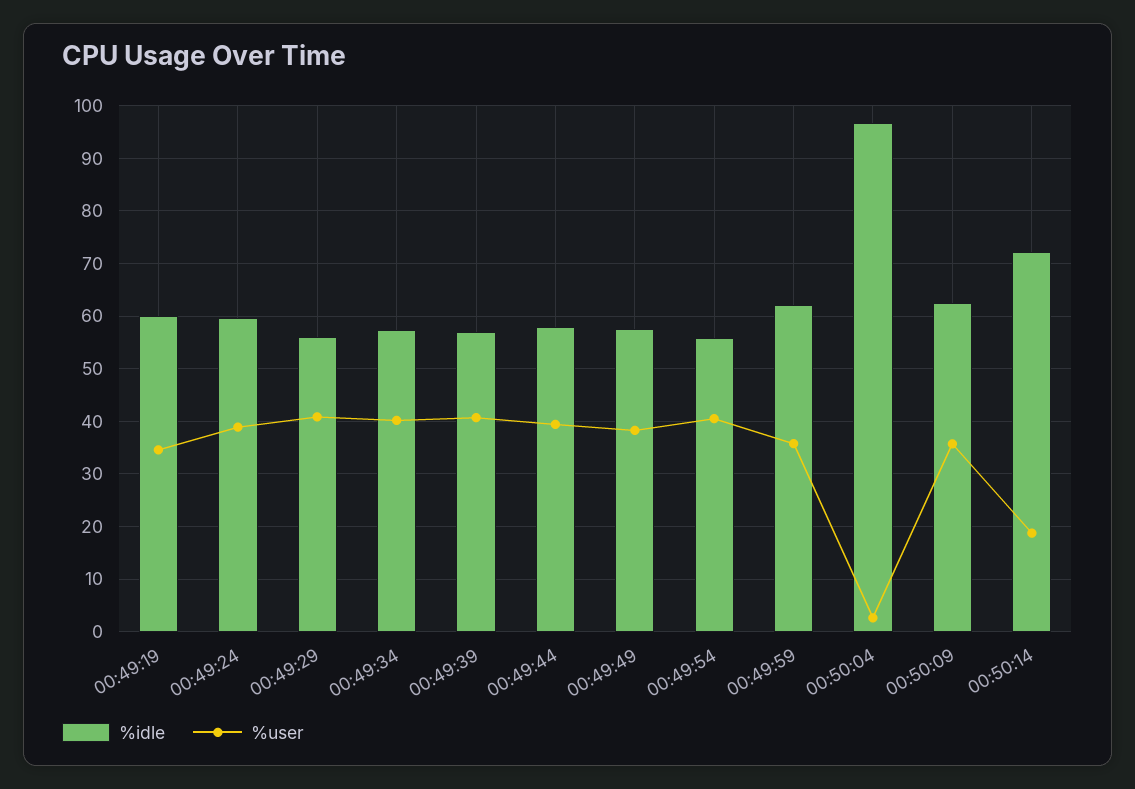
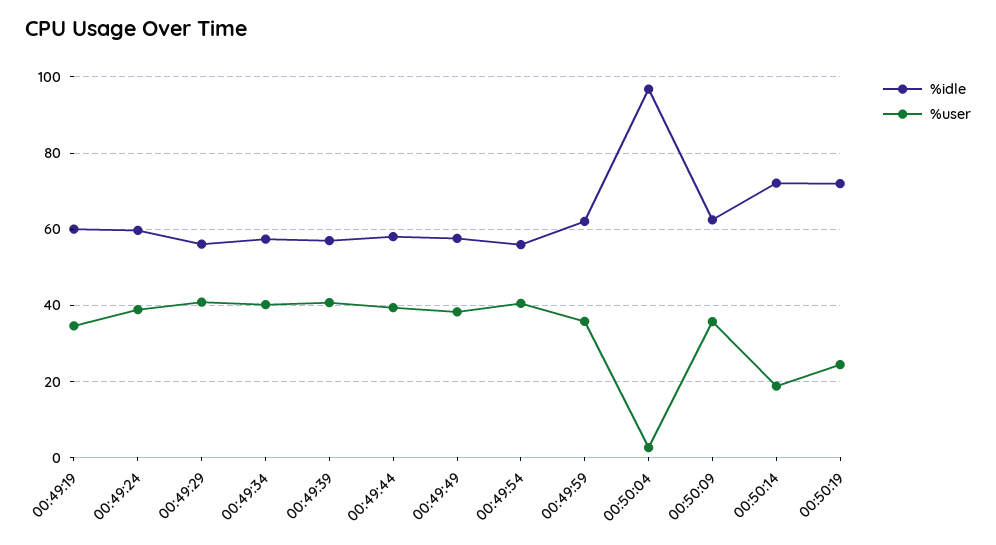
%idle, 00:50:19: none -> 72
%user, 00:50:19: none -> 24

